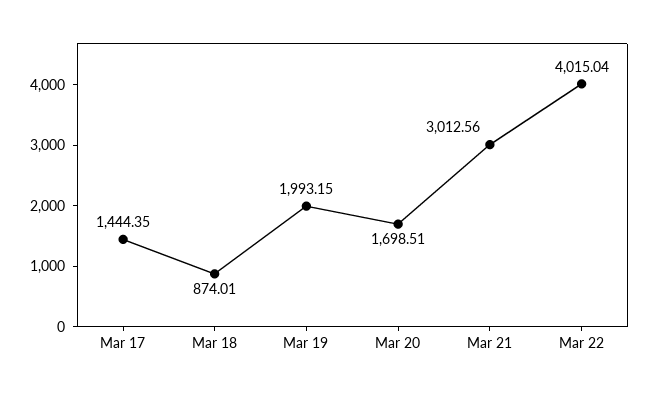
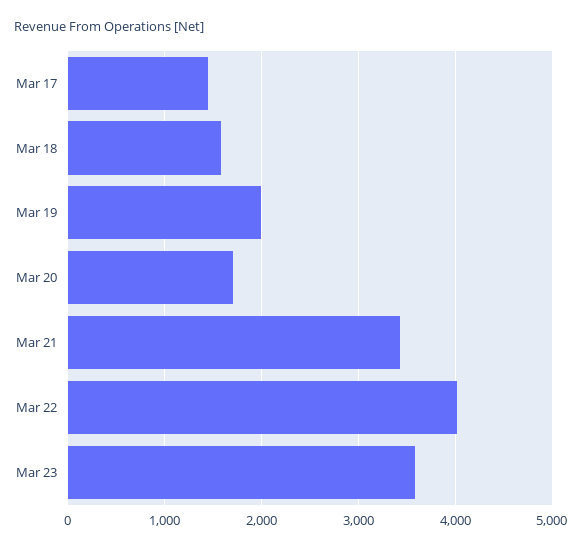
Mar 18: 874.01 -> 1600
Mar 21: 3012.56 -> 3400
Mar 23: none -> 3600

